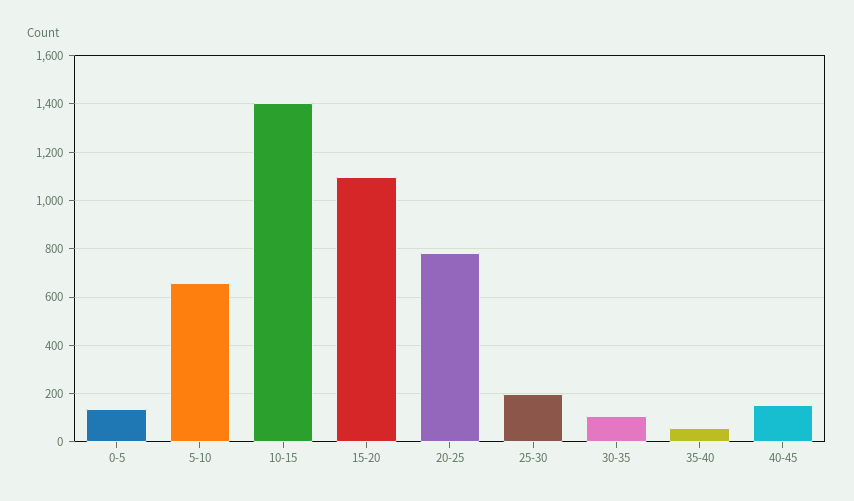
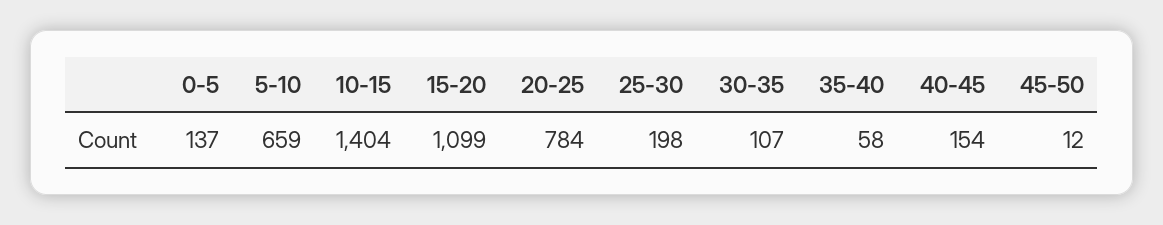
45-50: none -> 12

